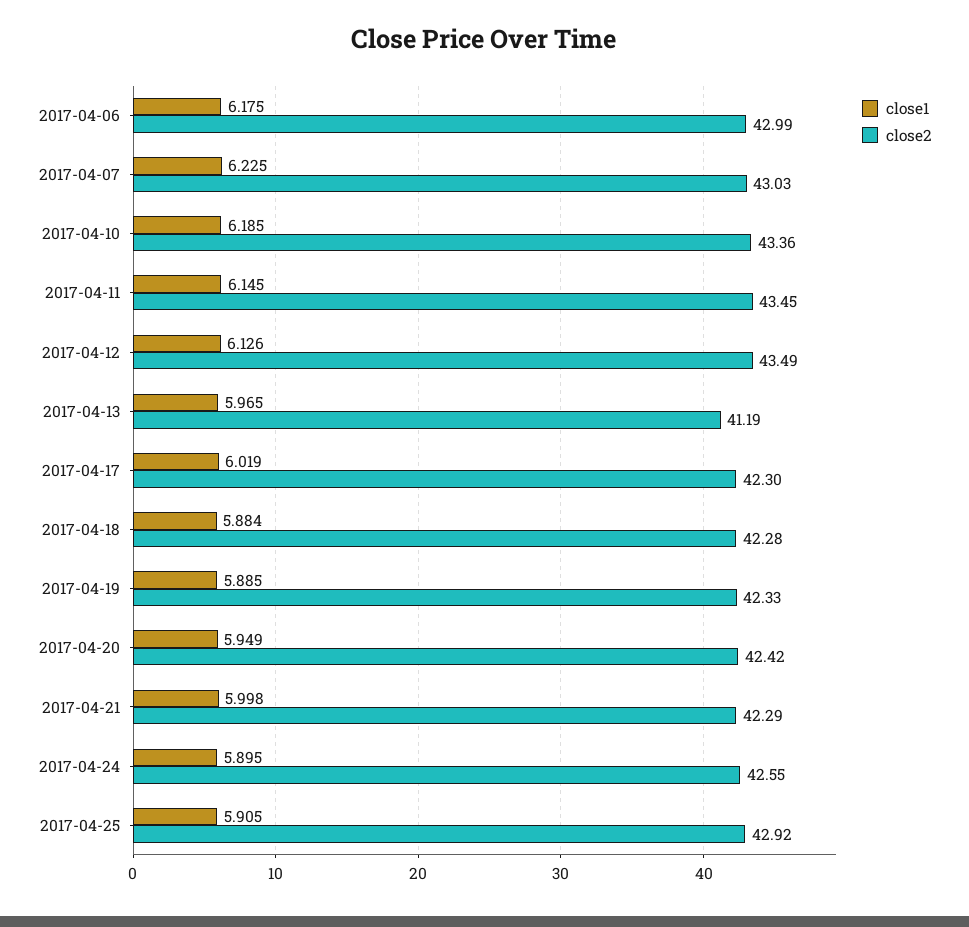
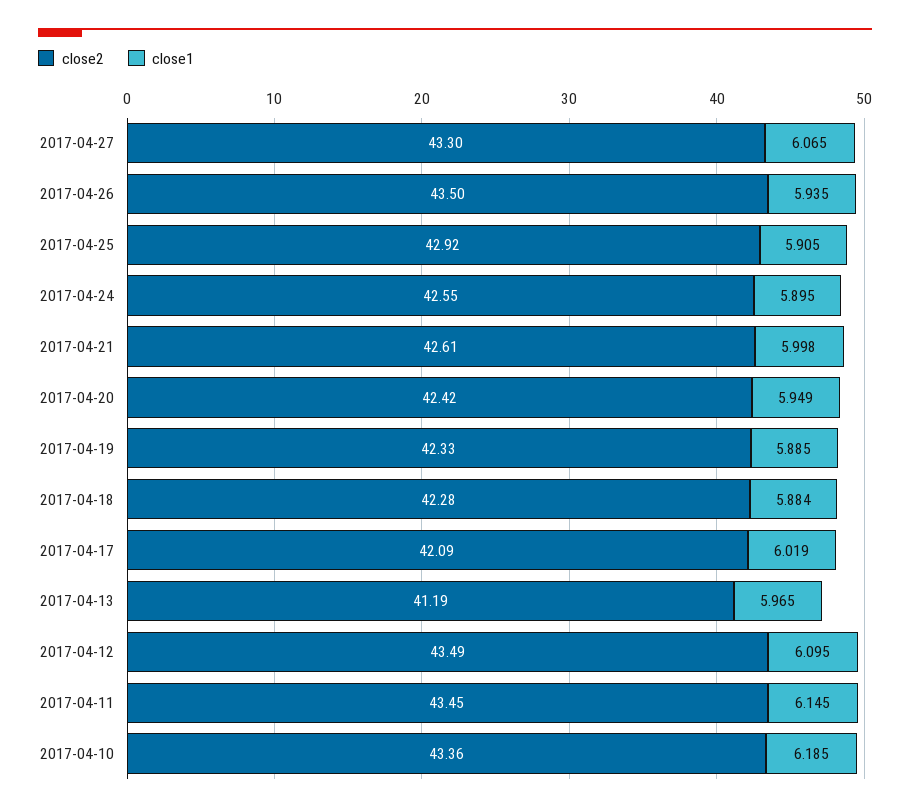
close1, 2017-04-06: 6.175 -> none
close2, 2017-04-06: 42.99 -> none
close1, 2017-04-07: 6.225 -> none
close2, 2017-04-07: 43.03 -> none
close1, 2017-04-12: 6.126 -> 6.095
close2, 2017-04-17: 42.3 -> 42.09
close2, 2017-04-21: 42.29 -> 42.61
close2, 2017-04-27: none -> 43.3
close1, 2017-04-27: none -> 6.065
close2, 2017-04-26: none -> 43.5
close1, 2017-04-26: none -> 5.935

